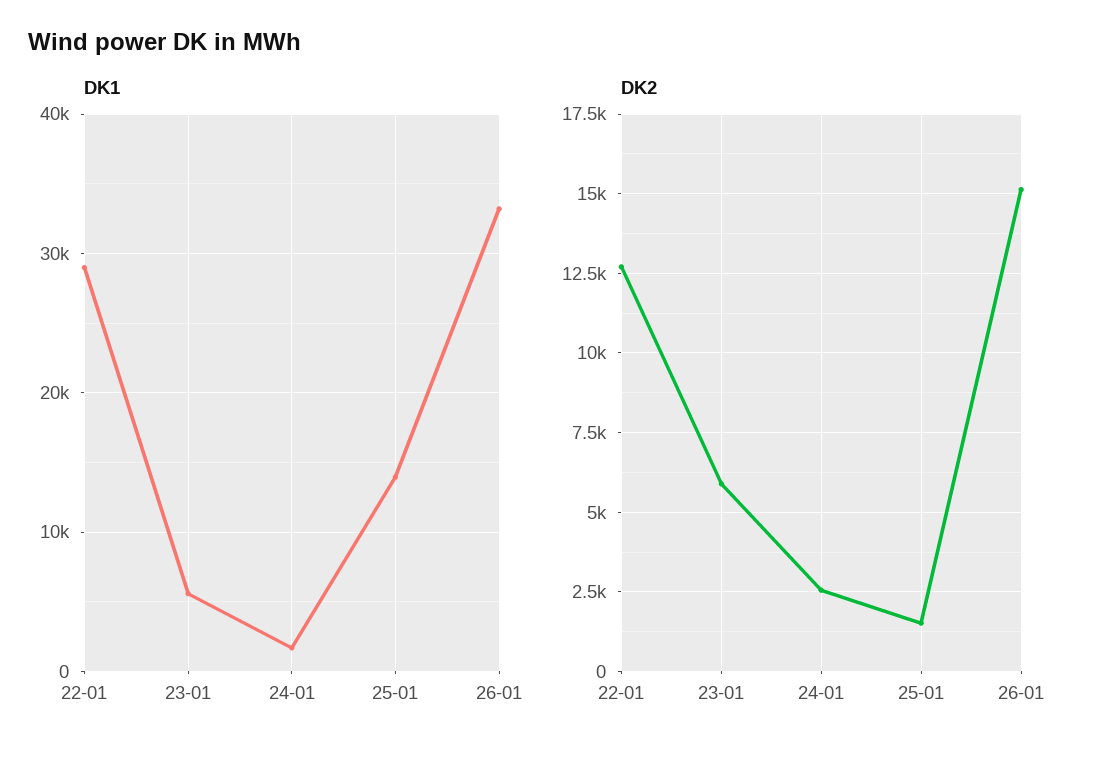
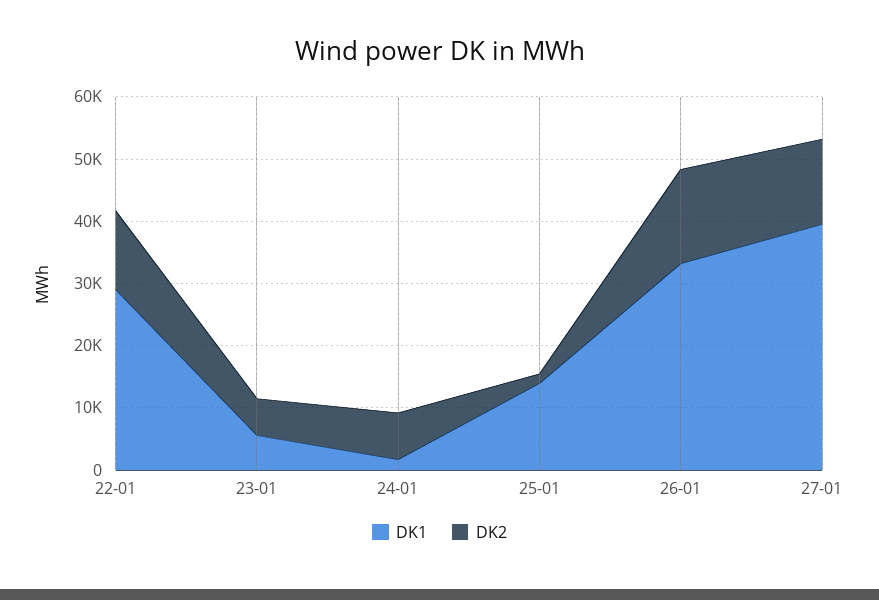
DK2, 24-01: 2500 -> 8000
DK1, 27-01: none -> 40000
DK2, 27-01: none -> 14000

